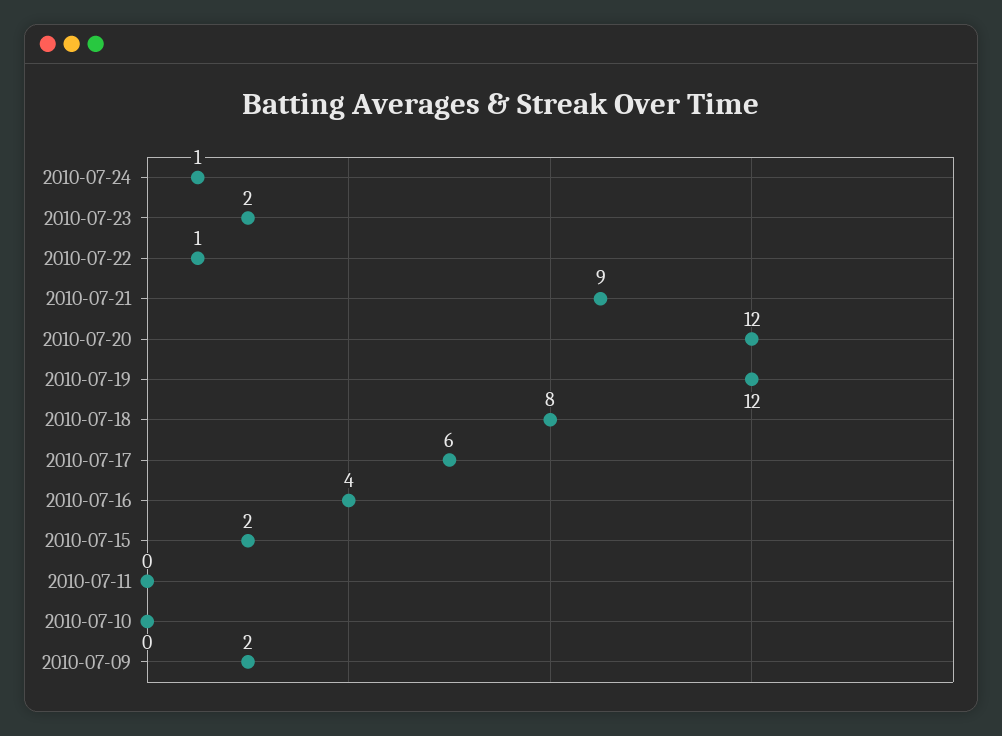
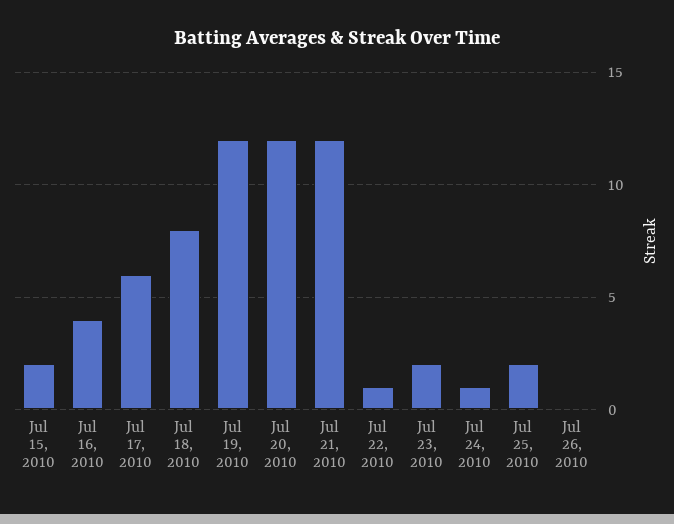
2010-07-21: 9 -> 12
2010-07-11: 0 -> none
2010-07-10: 0 -> none
2010-07-09: 2 -> none
Jul 25, 2010: none -> 2
Jul 26, 2010: none -> 0

